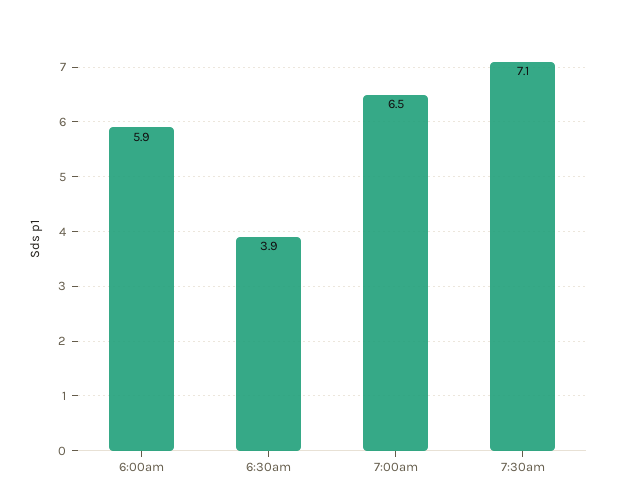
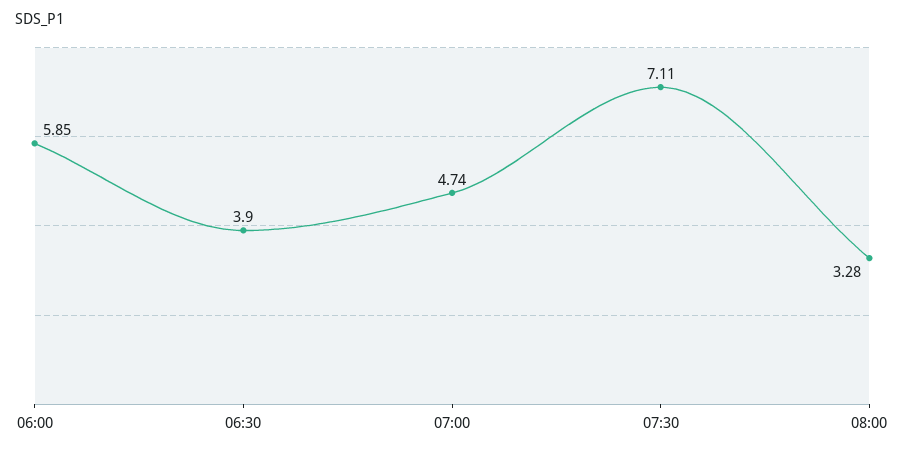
7:00am: 6.5 -> 4.74
08:00: none -> 3.28

